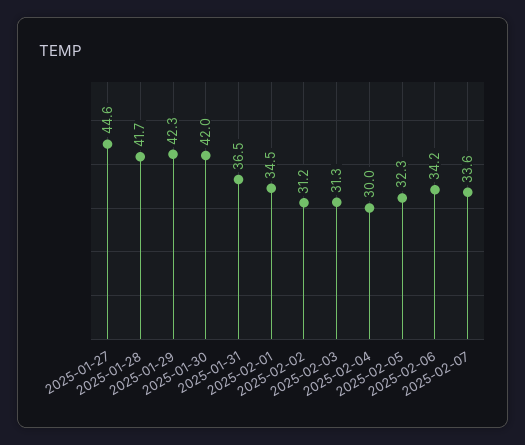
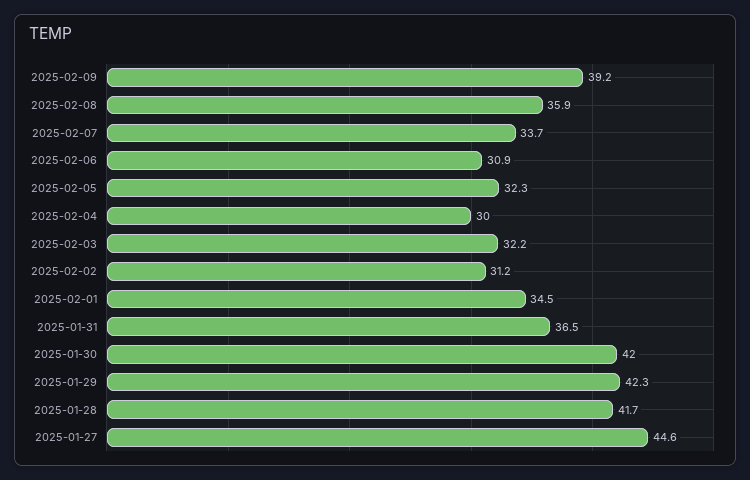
2025-02-03: 31.3 -> 32.2
2025-02-06: 34.2 -> 30.9
2025-02-07: 33.6 -> 33.7
2025-02-09: none -> 39.2
2025-02-08: none -> 35.9

